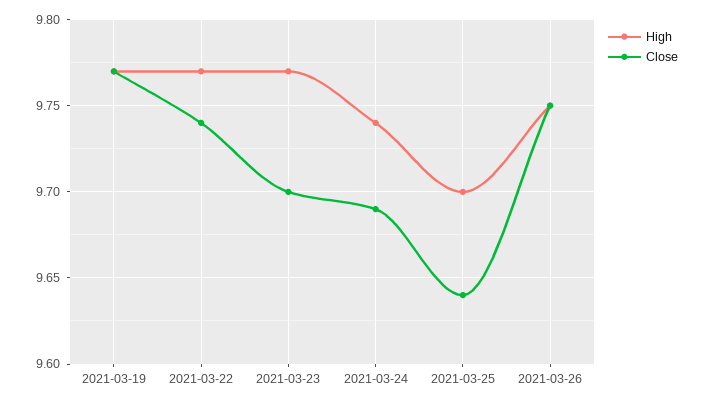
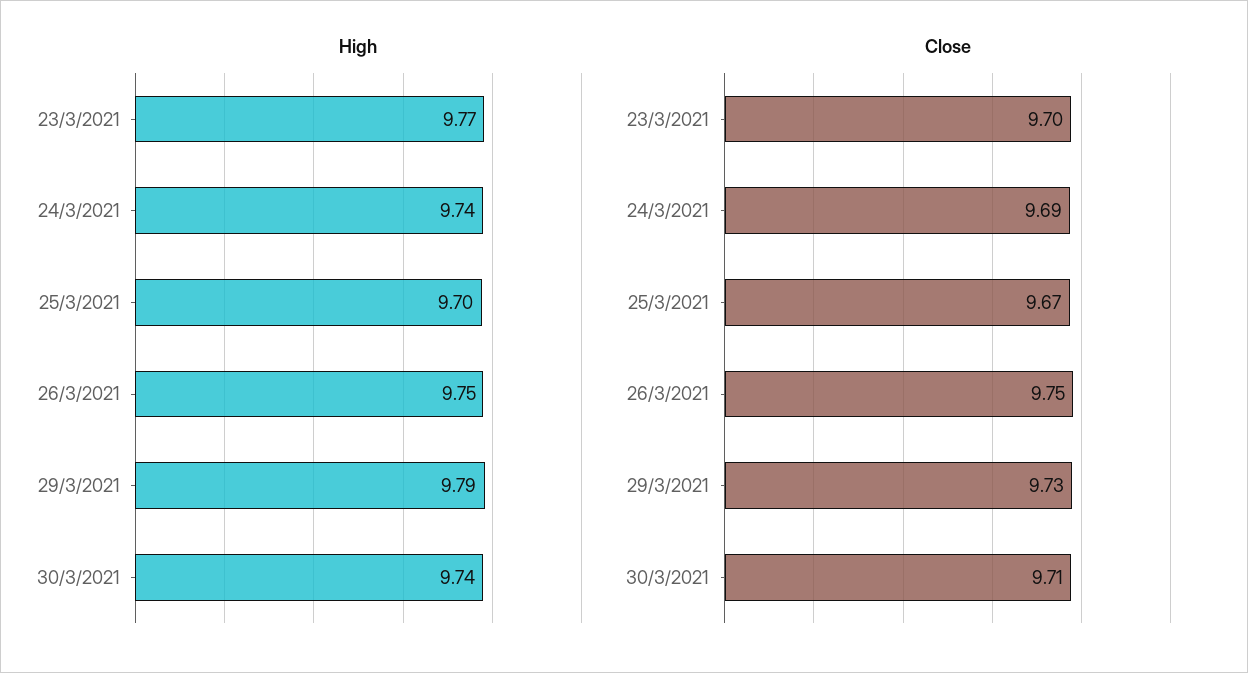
High, 2021-03-19: 9.77 -> none
Close, 2021-03-19: 9.77 -> none
High, 2021-03-22: 9.77 -> none
Close, 2021-03-22: 9.74 -> none
Close, 2021-03-25: 9.64 -> 9.67
High, 29/3/2021: none -> 9.79
High, 30/3/2021: none -> 9.74
Close, 29/3/2021: none -> 9.73
Close, 30/3/2021: none -> 9.71

